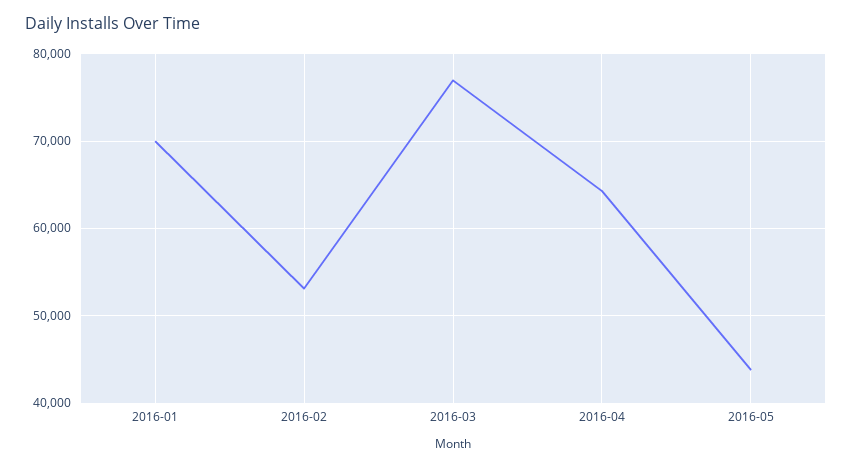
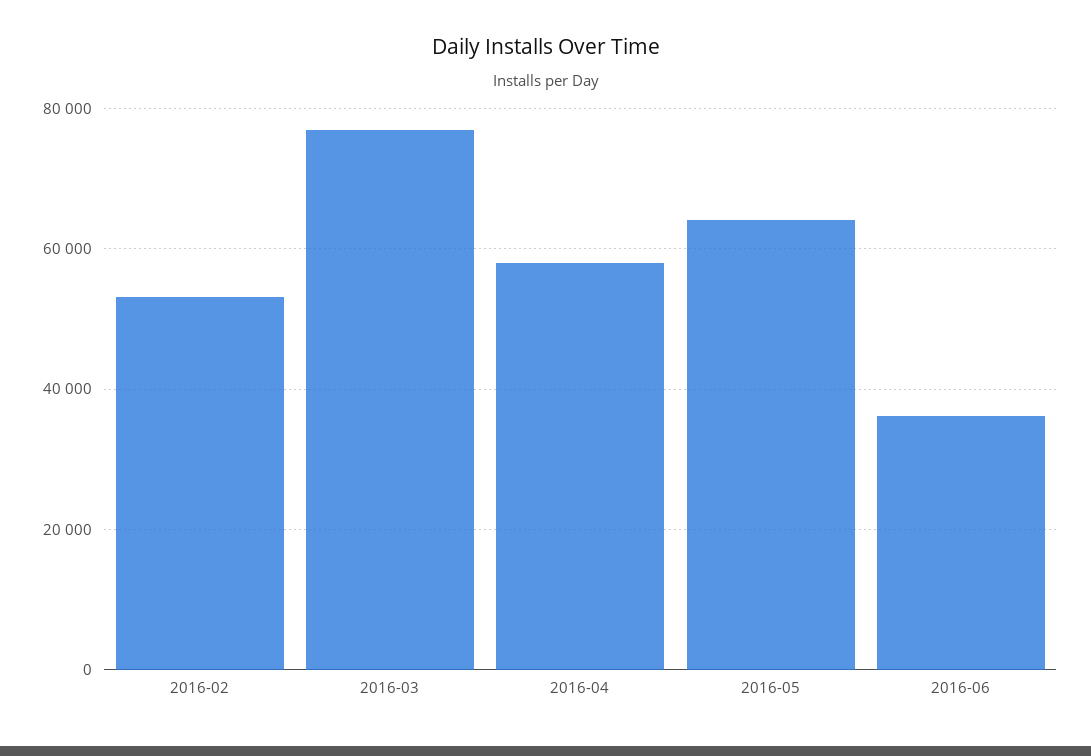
2016-01: 70000 -> none
2016-04: 64000 -> 58000
2016-05: 44000 -> 64000
2016-06: none -> 36000

